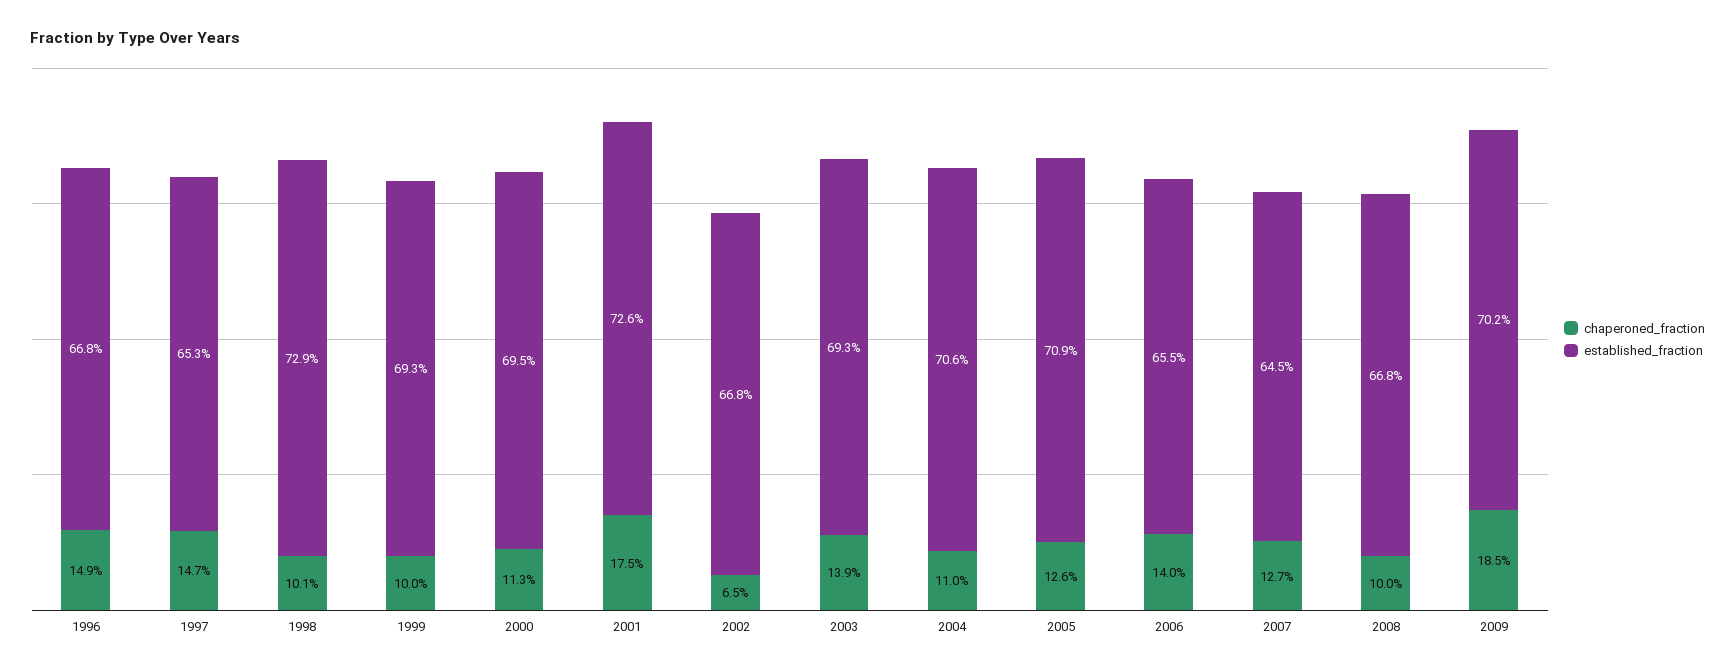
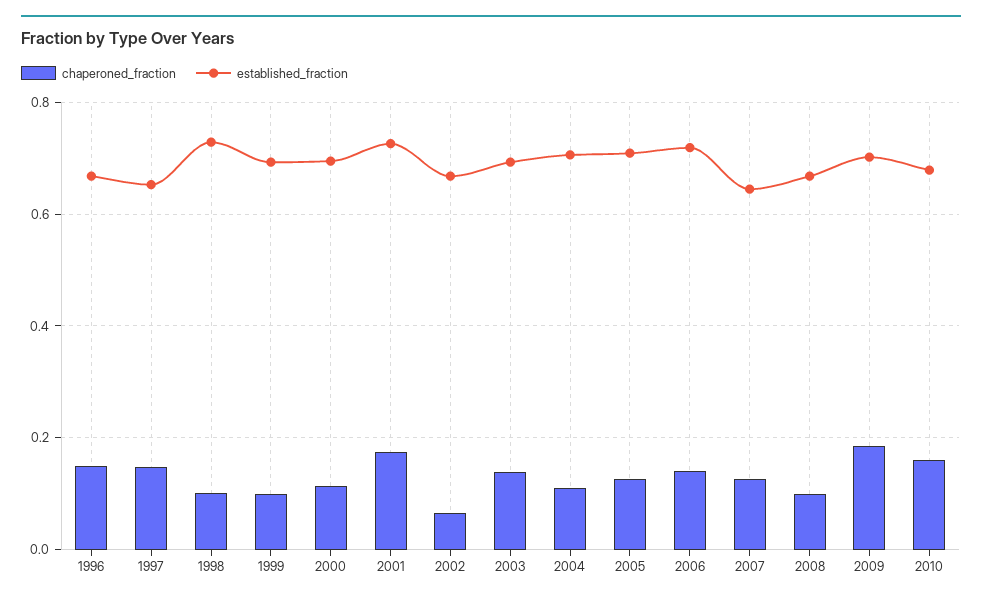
established_fraction, 2006: 0.655 -> 0.72
chaperoned_fraction, 2010: none -> 0.16
established_fraction, 2010: none -> 0.68

